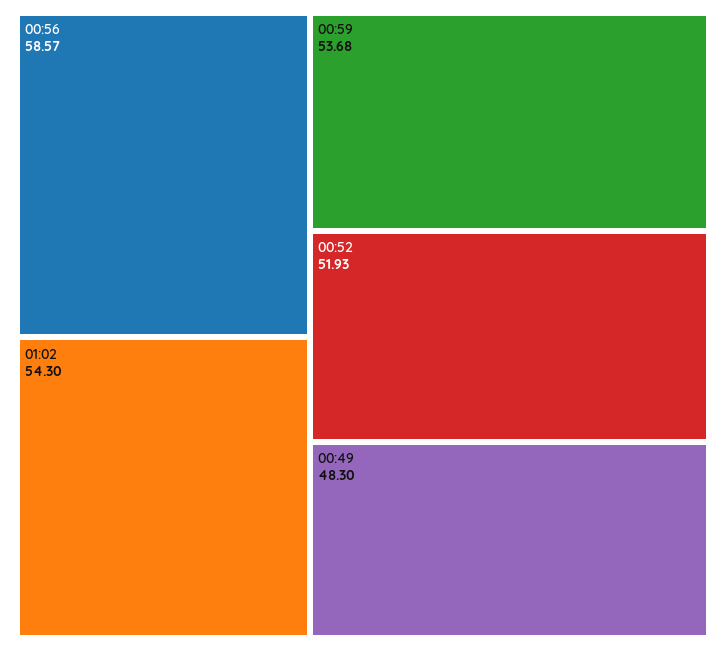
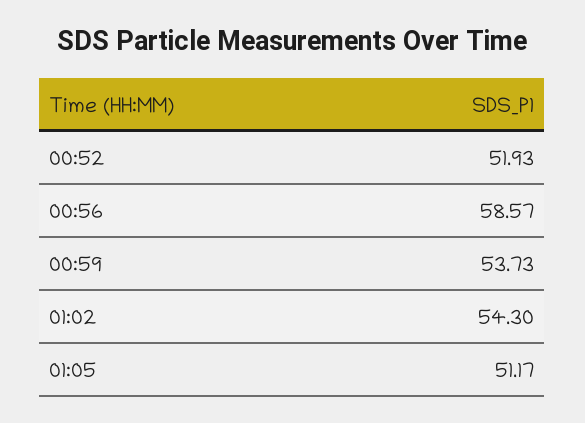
00:59: 53.68 -> 53.73
00:49: 48.3 -> none
01:05: none -> 51.17

